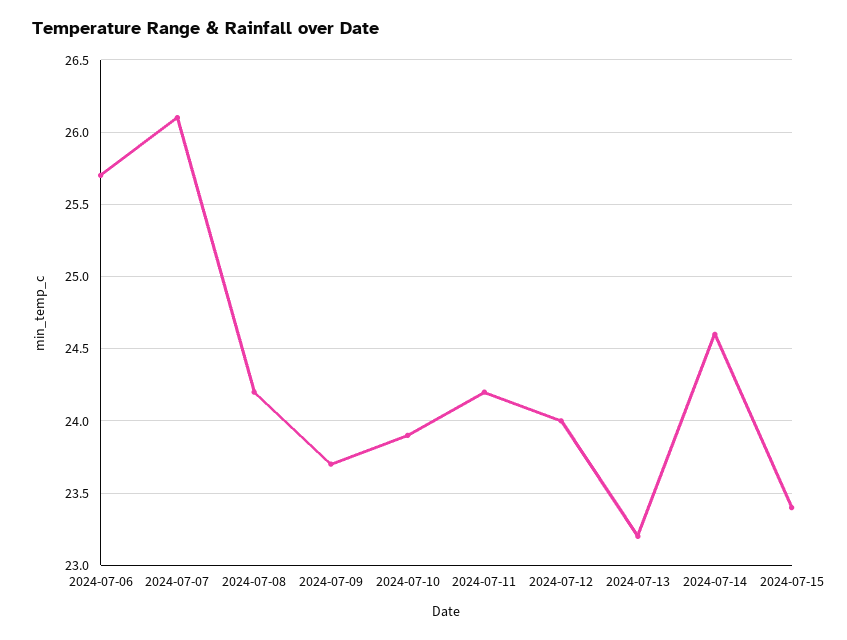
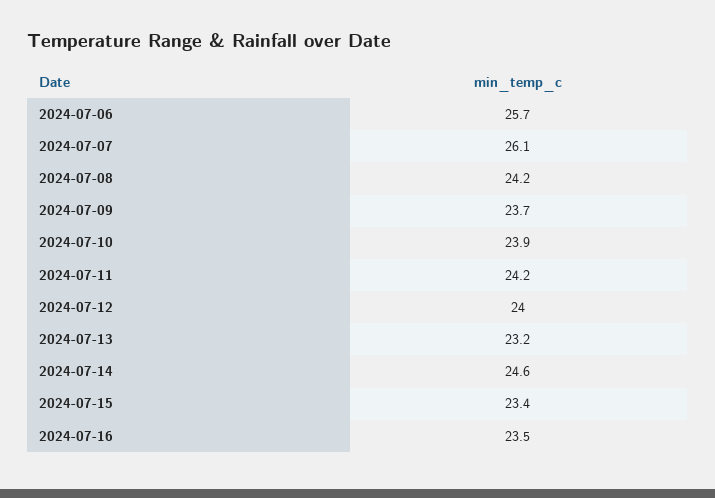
2024-07-16: none -> 23.5

